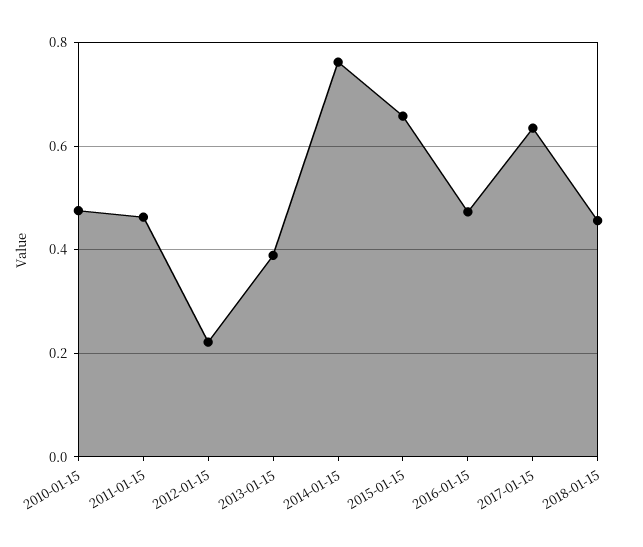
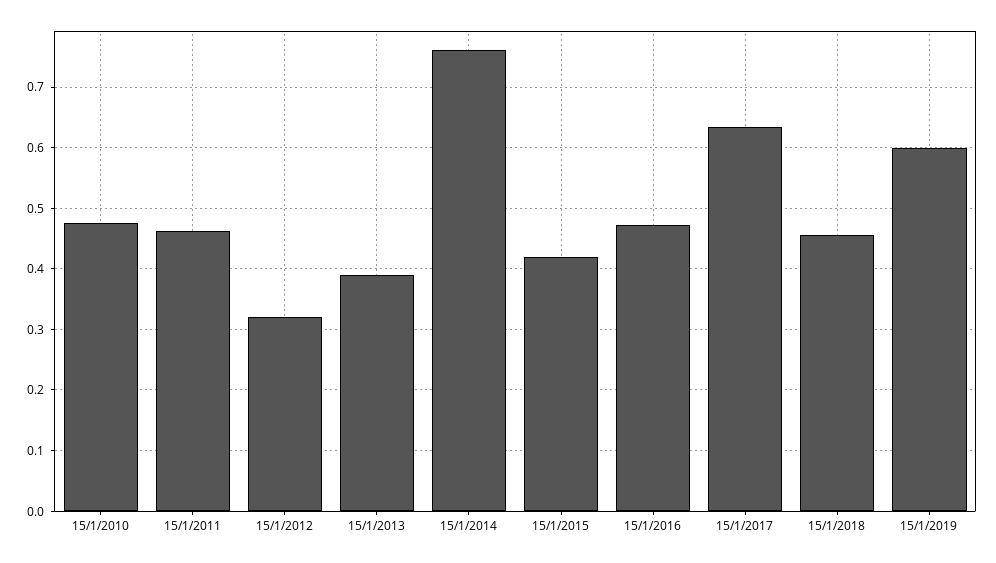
2012-01-15: 0.22 -> 0.32
2015-01-15: 0.66 -> 0.42
15/1/2019: none -> 0.6

